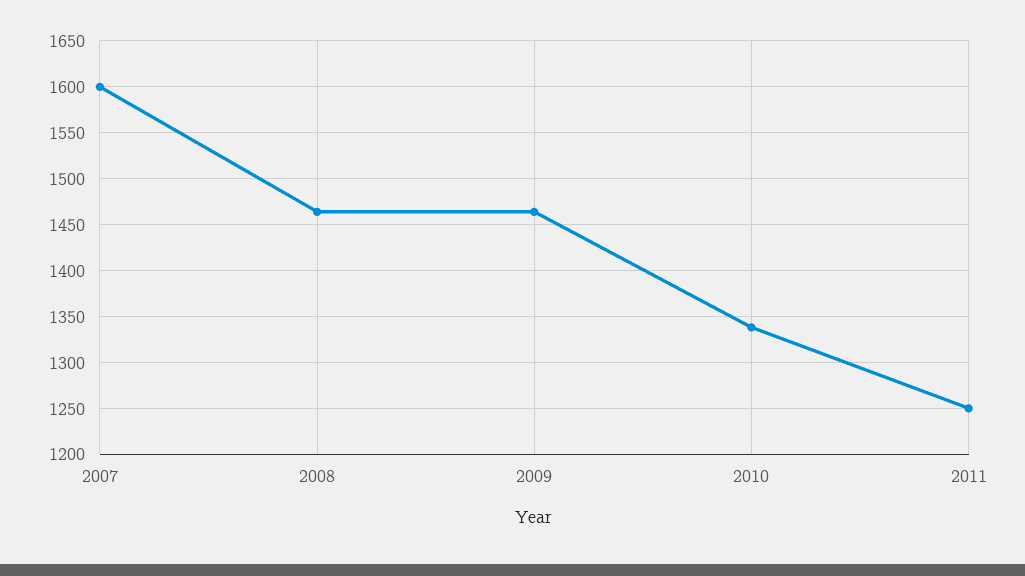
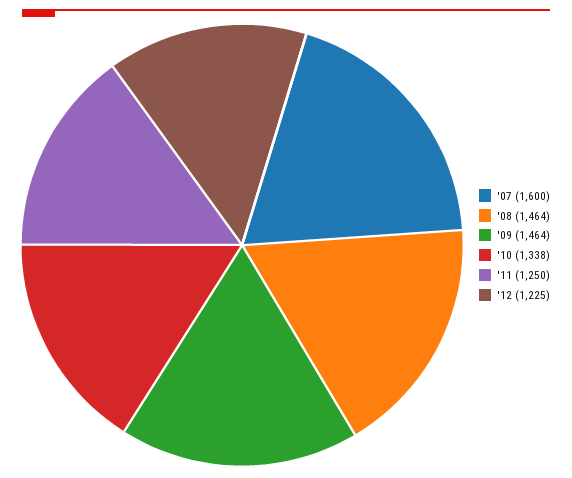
'12: none -> 1225

